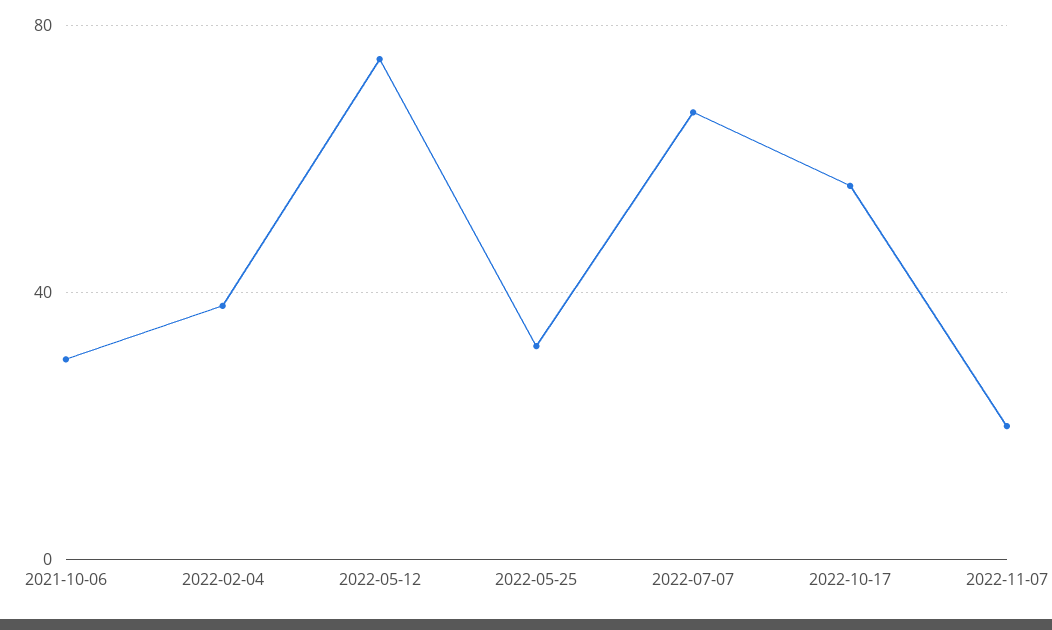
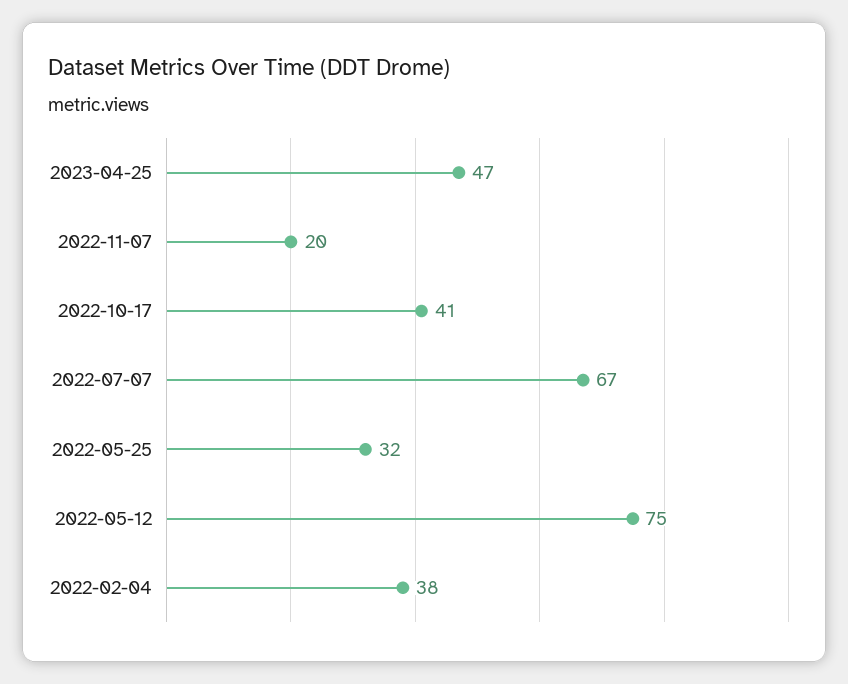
2021-10-06: 30 -> none
2022-10-17: 55 -> 41
2023-04-25: none -> 47

